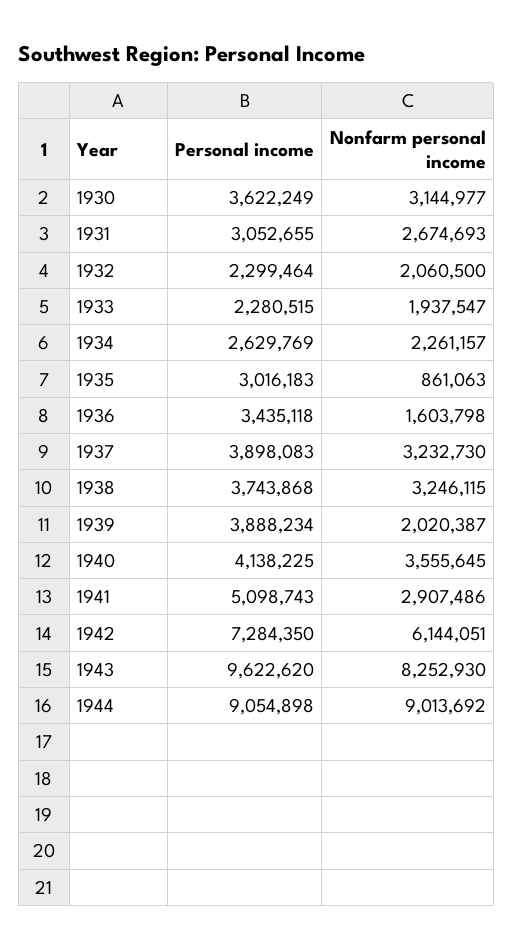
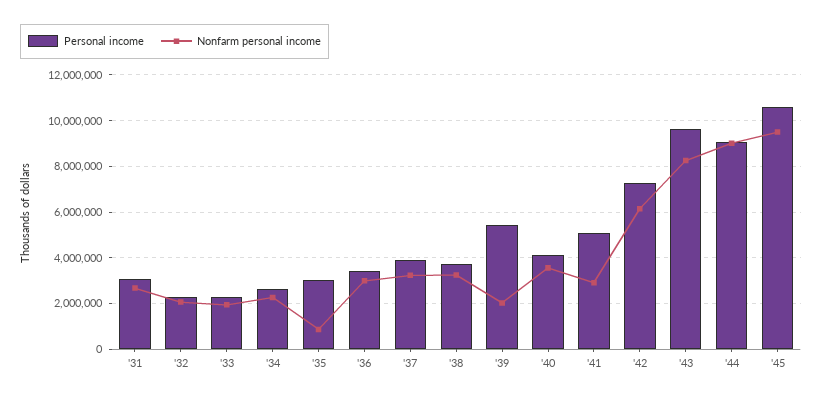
Personal income, 1930: 3622249 -> none
Nonfarm personal income, 1930: 3144977 -> none
Nonfarm personal income, 1936: 1603798 -> 3000000
Personal income, 1939: 3888234 -> 5500000
Personal income, '45: none -> 10500000
Nonfarm personal income, '45: none -> 9500000

